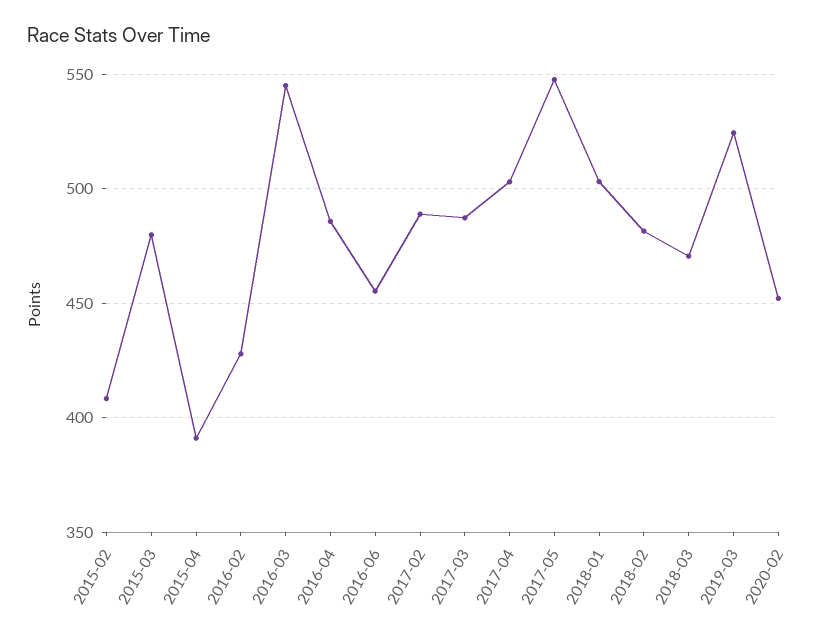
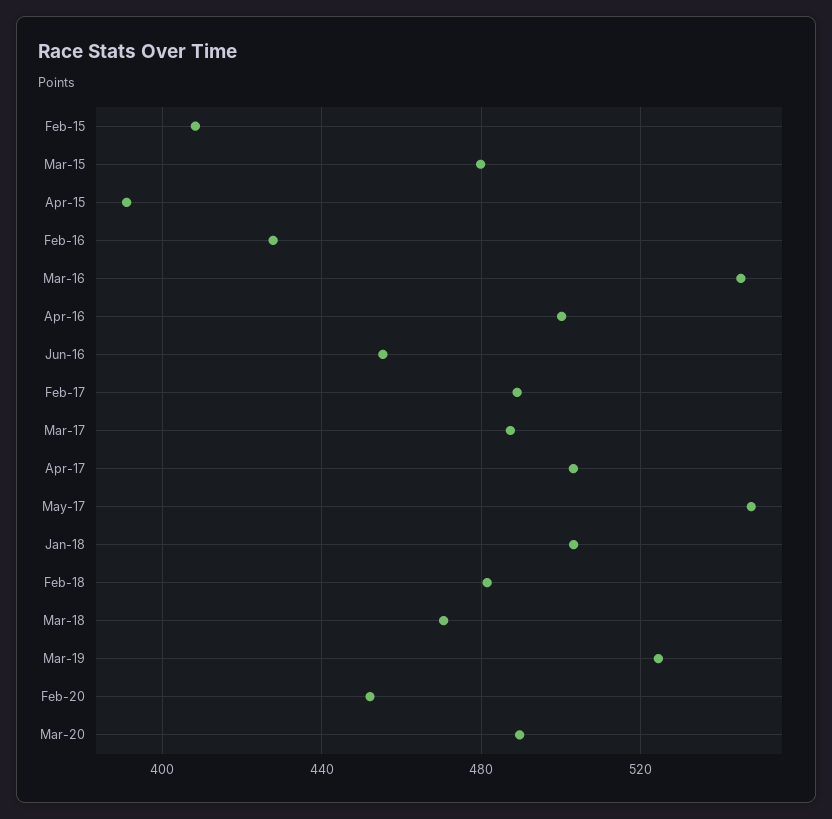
2016-04: 485 -> 500
Mar-20: none -> 490

